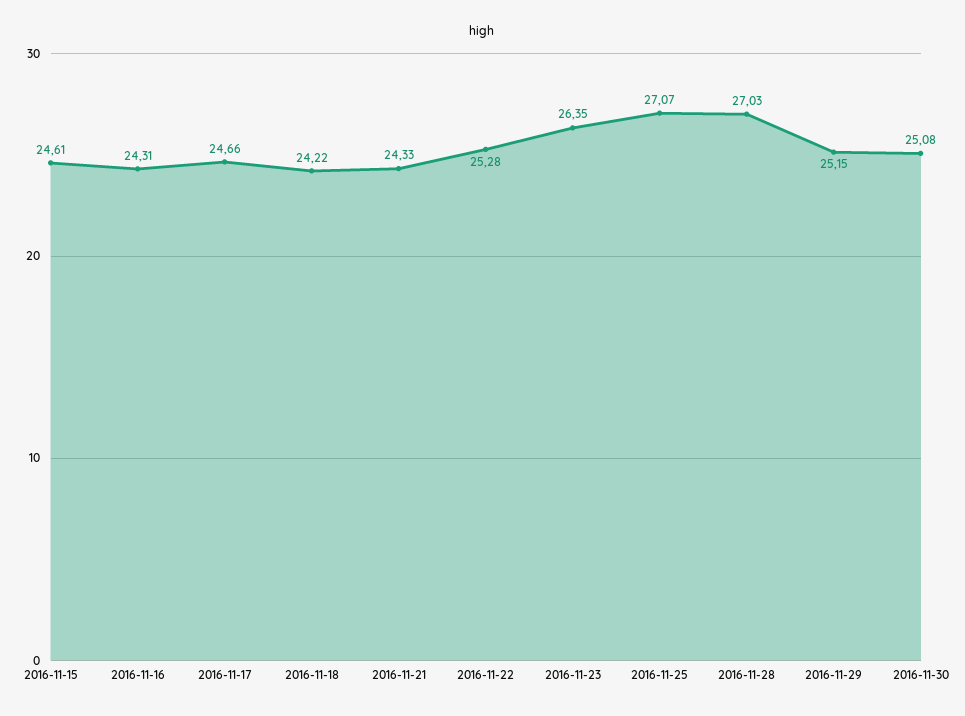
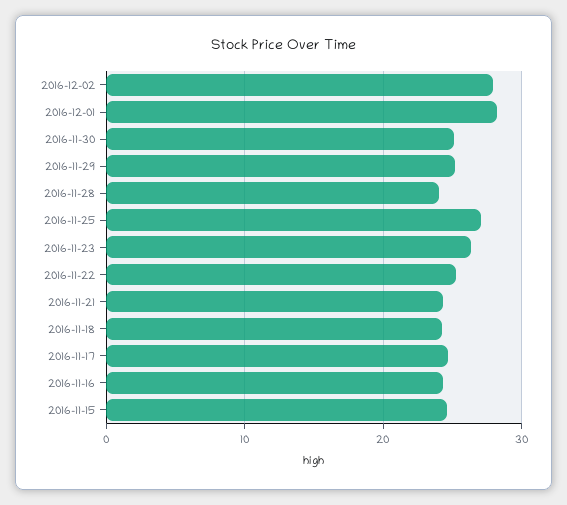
2016-11-28: 27.03 -> 24
2016-12-02: none -> 28
2016-12-01: none -> 28

